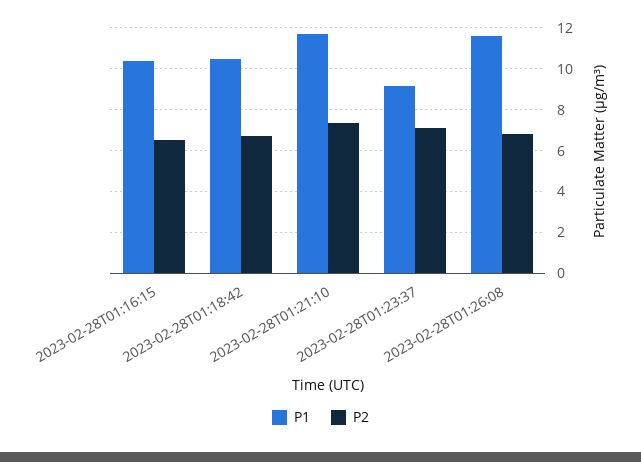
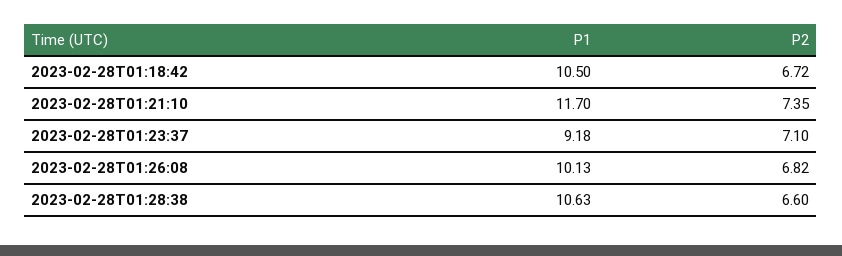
P1, 2023-02-28T01:16:15: 10.5 -> none
P2, 2023-02-28T01:16:15: 6.5 -> none
P1, 2023-02-28T01:26:08: 11.5 -> 10.13
P1, 2023-02-28T01:28:38: none -> 10.63
P2, 2023-02-28T01:28:38: none -> 6.6

